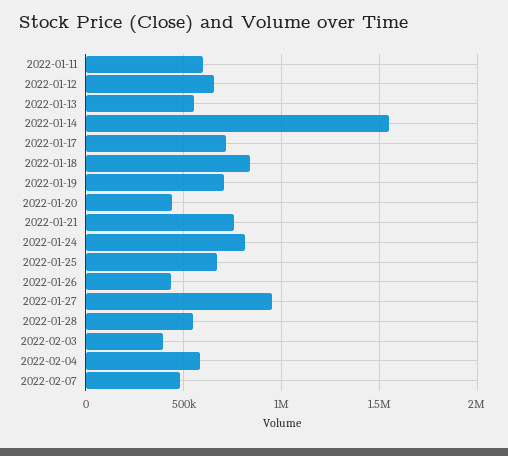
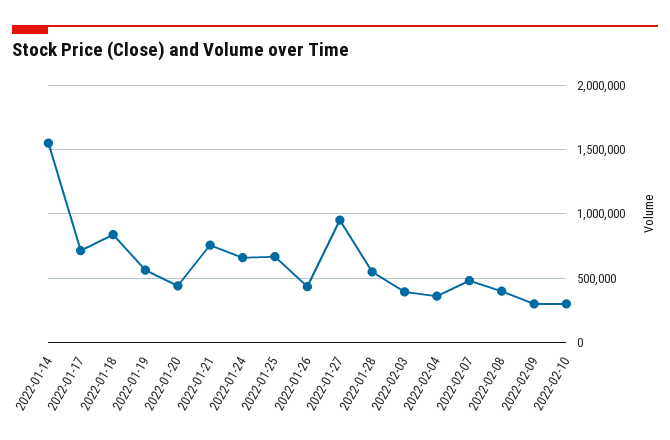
2022-01-11: 600000 -> none
2022-01-12: 650000 -> none
2022-01-13: 550000 -> none
2022-01-19: 700000 -> 550000
2022-01-24: 800000 -> 650000
2022-02-04: 600000 -> 350000
2022-02-08: none -> 400000
2022-02-09: none -> 300000
2022-02-10: none -> 300000

